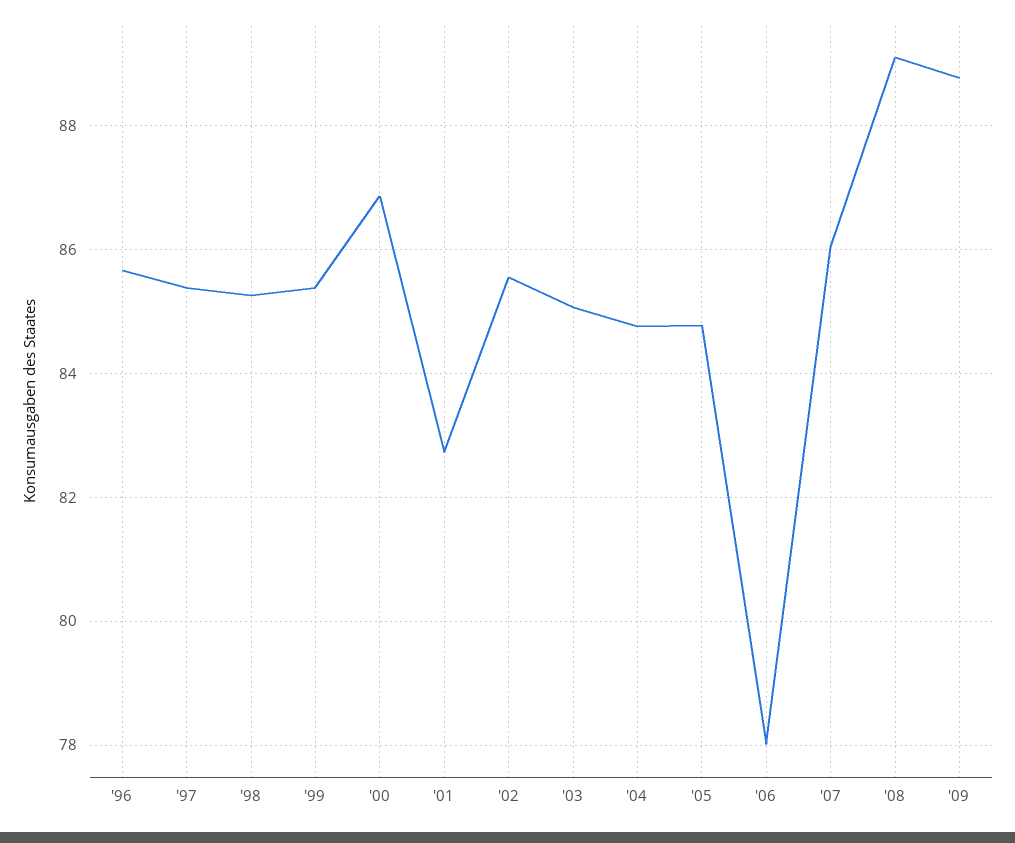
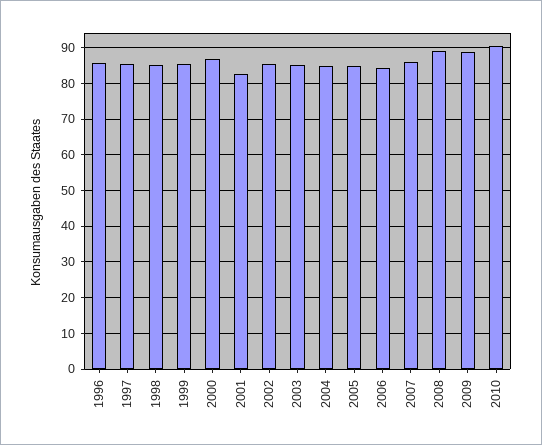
'06: 78 -> 84
2010: none -> 90

